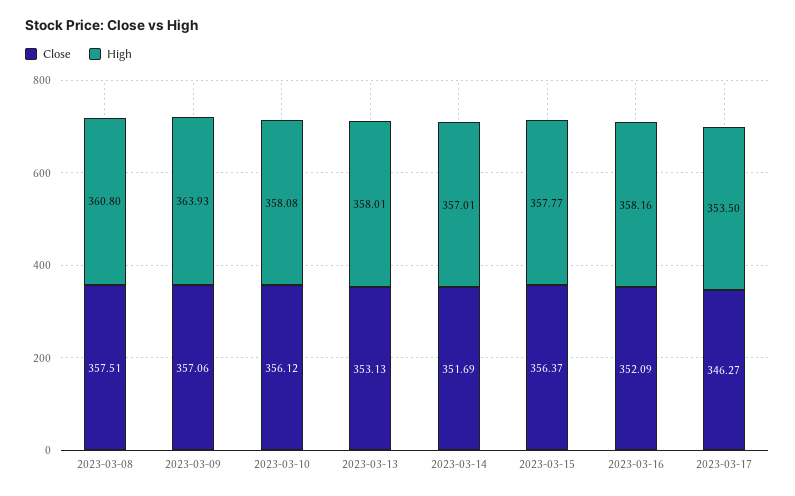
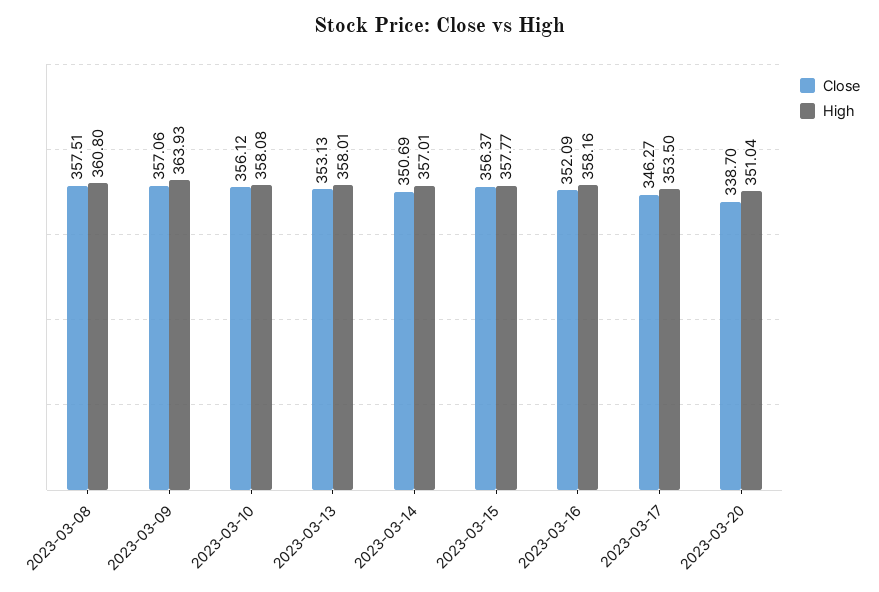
Close, 2023-03-14: 351.69 -> 350.69
Close, 2023-03-20: none -> 338.7
High, 2023-03-20: none -> 351.04

